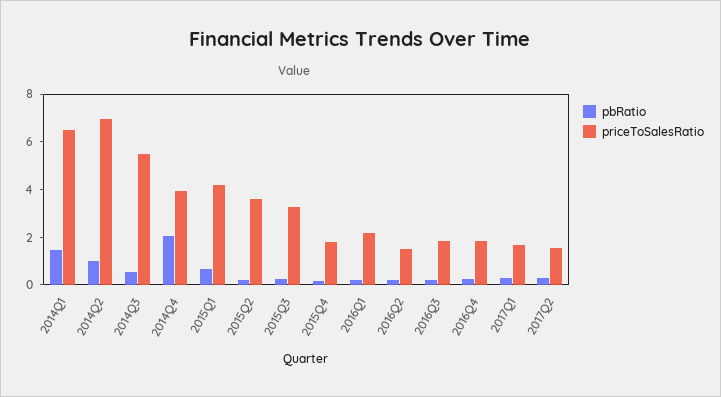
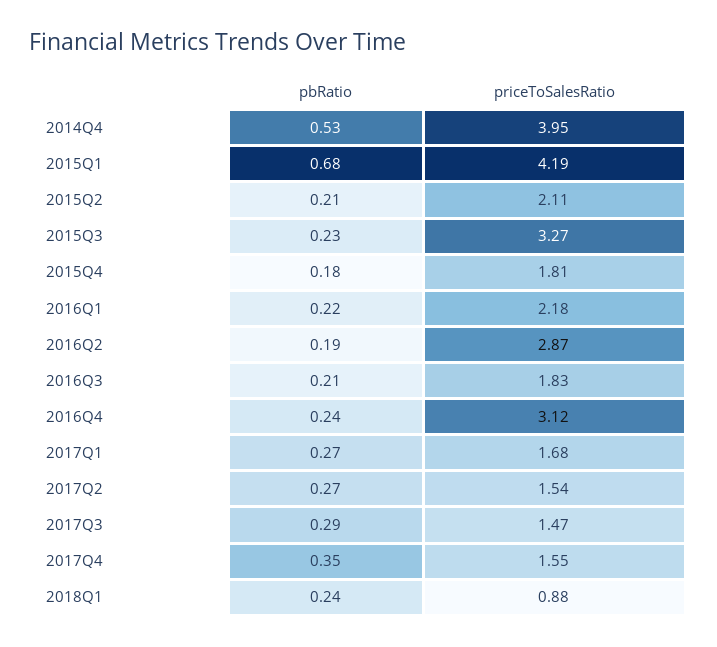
pbRatio, 2014Q1: 1.5 -> none
priceToSalesRatio, 2014Q1: 6.5 -> none
pbRatio, 2014Q2: 1 -> none
priceToSalesRatio, 2014Q2: 7 -> none
pbRatio, 2014Q3: 0.5 -> none
priceToSalesRatio, 2014Q3: 5.5 -> none
pbRatio, 2014Q4: 2 -> 0.53
priceToSalesRatio, 2015Q2: 3.5 -> 2.11
priceToSalesRatio, 2016Q2: 1.5 -> 2.87
priceToSalesRatio, 2016Q4: 2 -> 3.12
pbRatio, 2017Q3: none -> 0.29
priceToSalesRatio, 2017Q3: none -> 1.47
pbRatio, 2017Q4: none -> 0.35
priceToSalesRatio, 2017Q4: none -> 1.55
pbRatio, 2018Q1: none -> 0.24
priceToSalesRatio, 2018Q1: none -> 0.88

